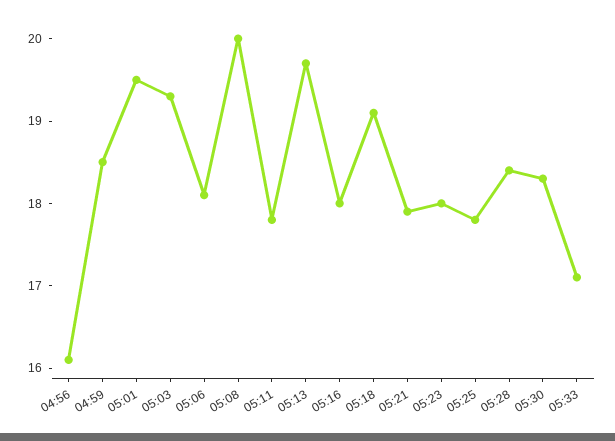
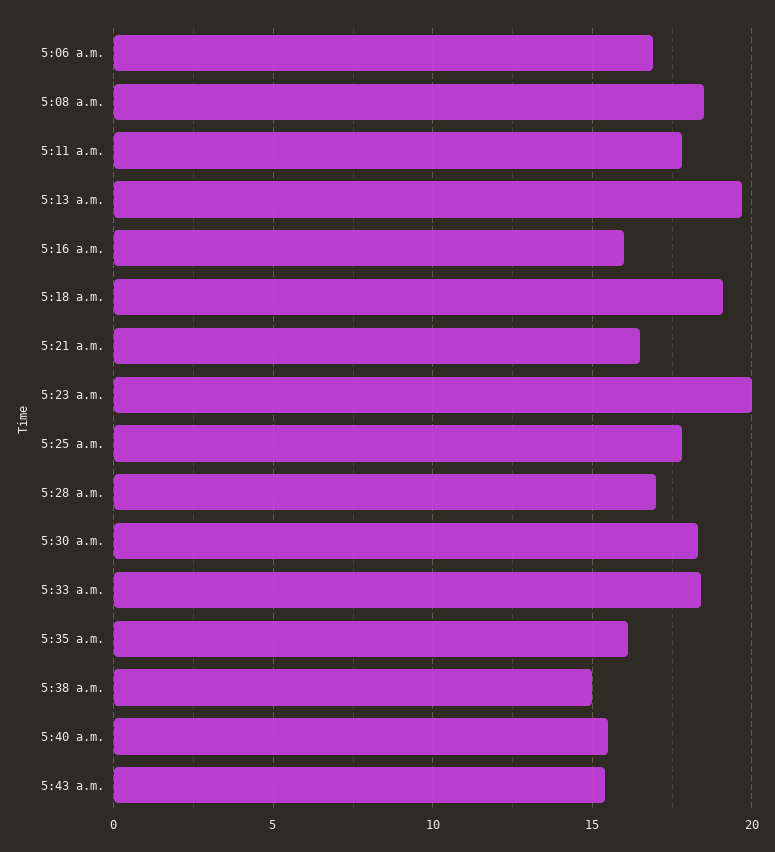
04:56: 16.1 -> none
04:59: 18.5 -> none
05:01: 19.5 -> none
05:03: 19.3 -> none
05:06: 18.1 -> 17
05:08: 20 -> 18.5
05:16: 18 -> 16
05:21: 17.9 -> 16.5
05:23: 18 -> 20
05:28: 18.4 -> 17
05:33: 17.1 -> 18.5
5:35 a.m.: none -> 16
5:38 a.m.: none -> 15
5:40 a.m.: none -> 15.5
5:43 a.m.: none -> 15.5

